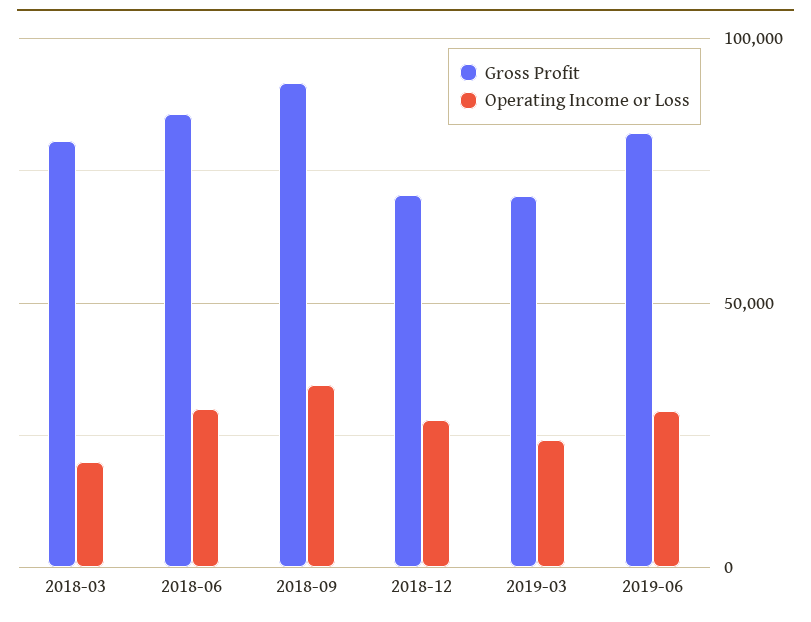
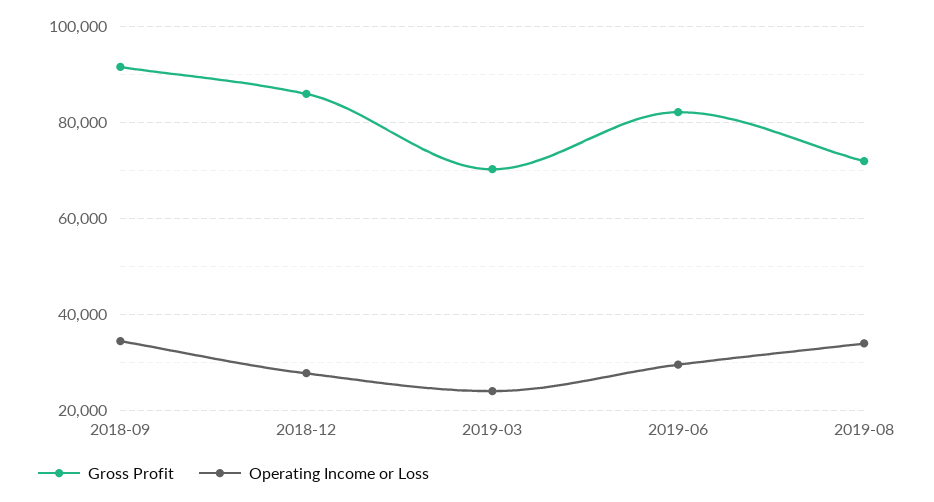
Gross Profit, 2018-03: 80000 -> none
Operating Income or Loss, 2018-03: 20000 -> none
Gross Profit, 2018-06: 85000 -> none
Operating Income or Loss, 2018-06: 30000 -> none
Gross Profit, 2018-12: 70000 -> 86000
Gross Profit, 2019-08: none -> 72000
Operating Income or Loss, 2019-08: none -> 34000

